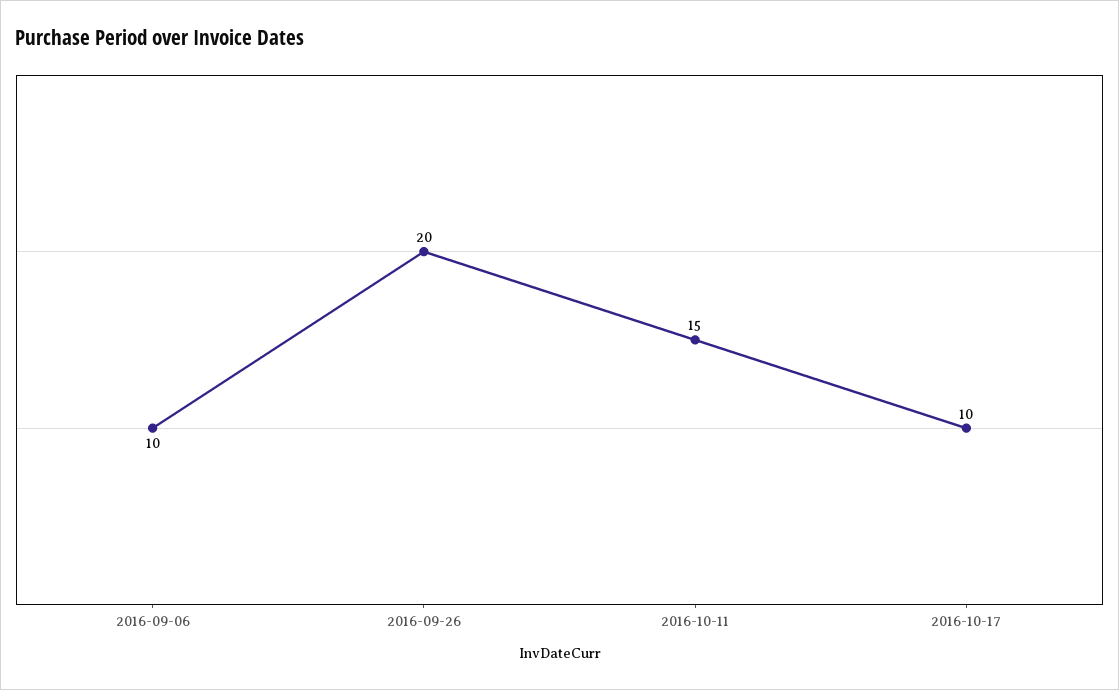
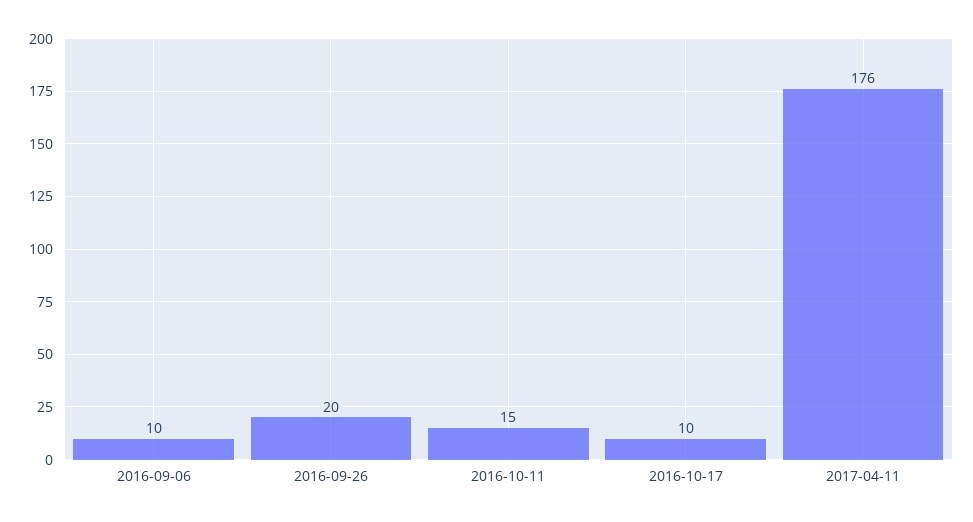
2017-04-11: none -> 176

